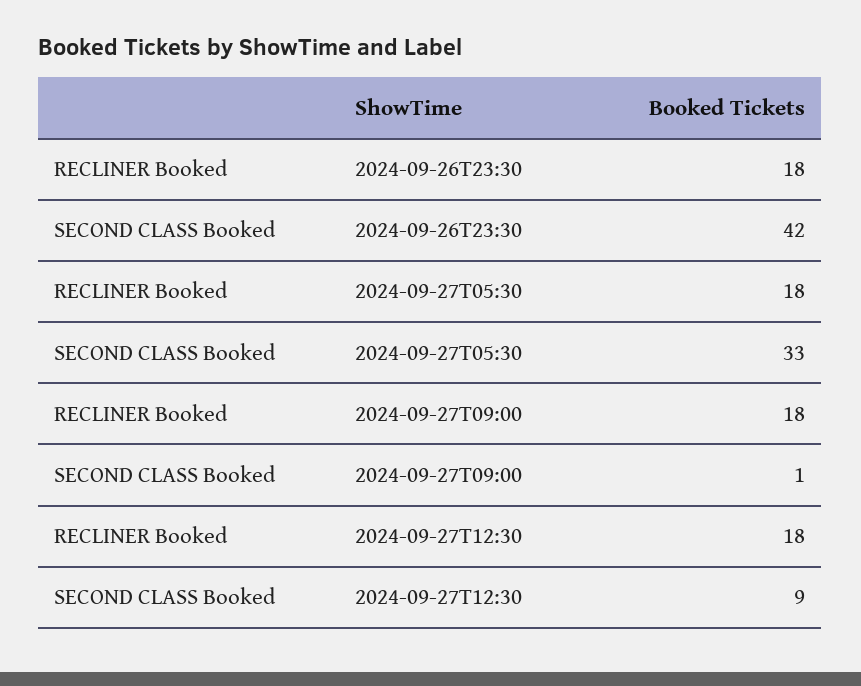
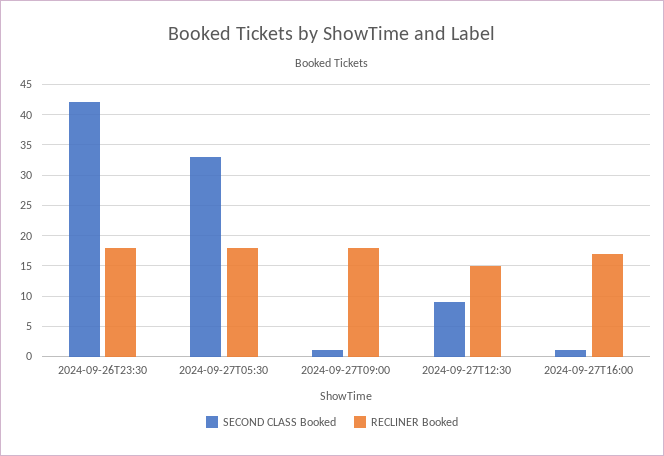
RECLINER Booked, 2024-09-27T12:30: 18 -> 15
SECOND CLASS Booked, 2024-09-27T16:00: none -> 1
RECLINER Booked, 2024-09-27T16:00: none -> 17

